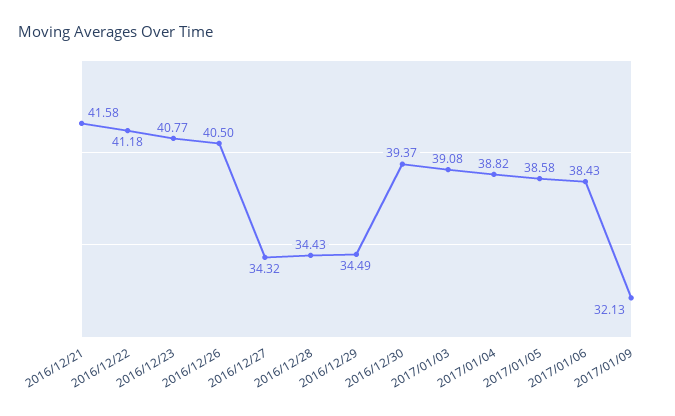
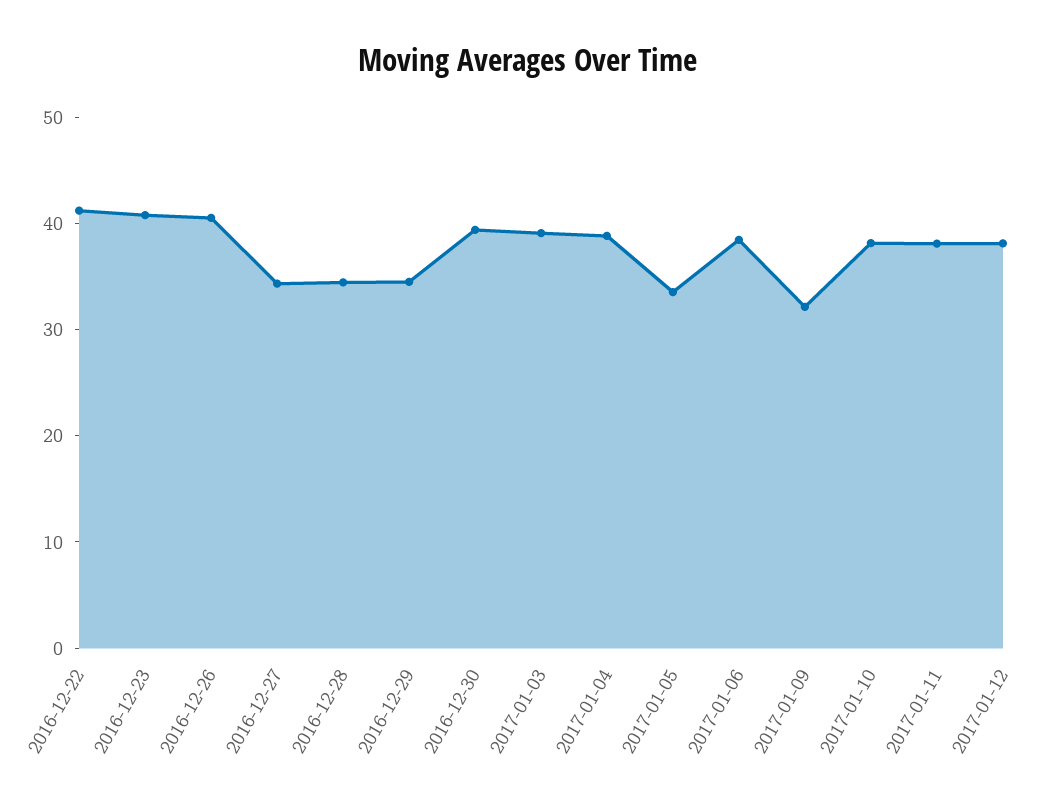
2016/12/21: 41.58 -> none
2017/01/05: 38.58 -> 34
2017-01-10: none -> 38
2017-01-11: none -> 38
2017-01-12: none -> 38

